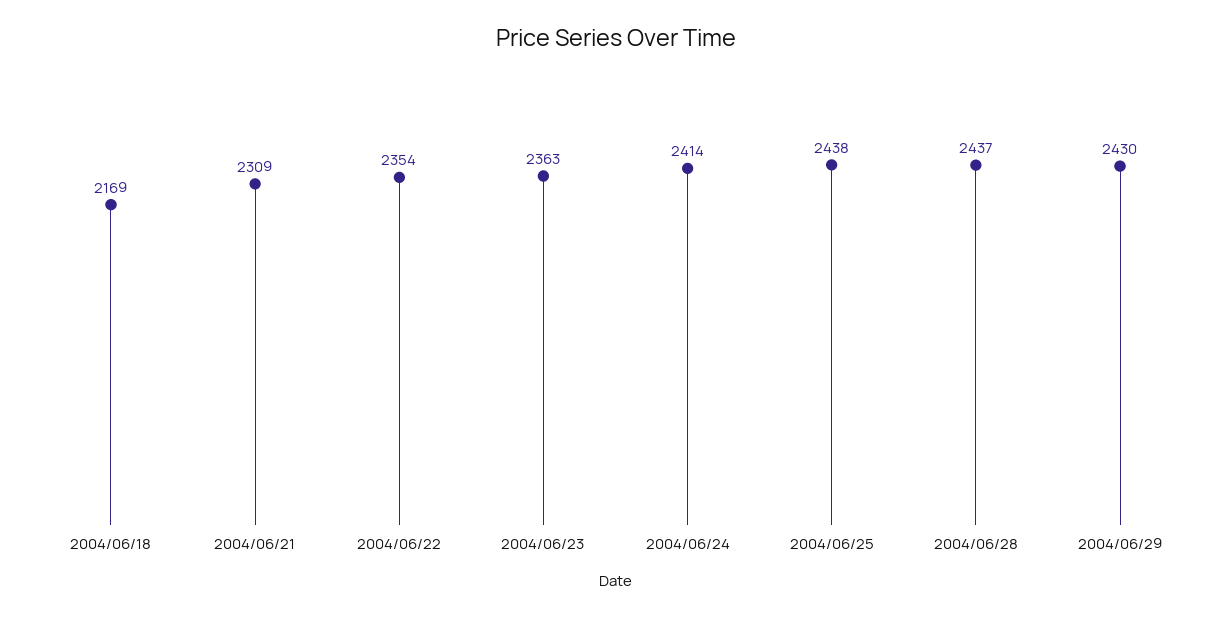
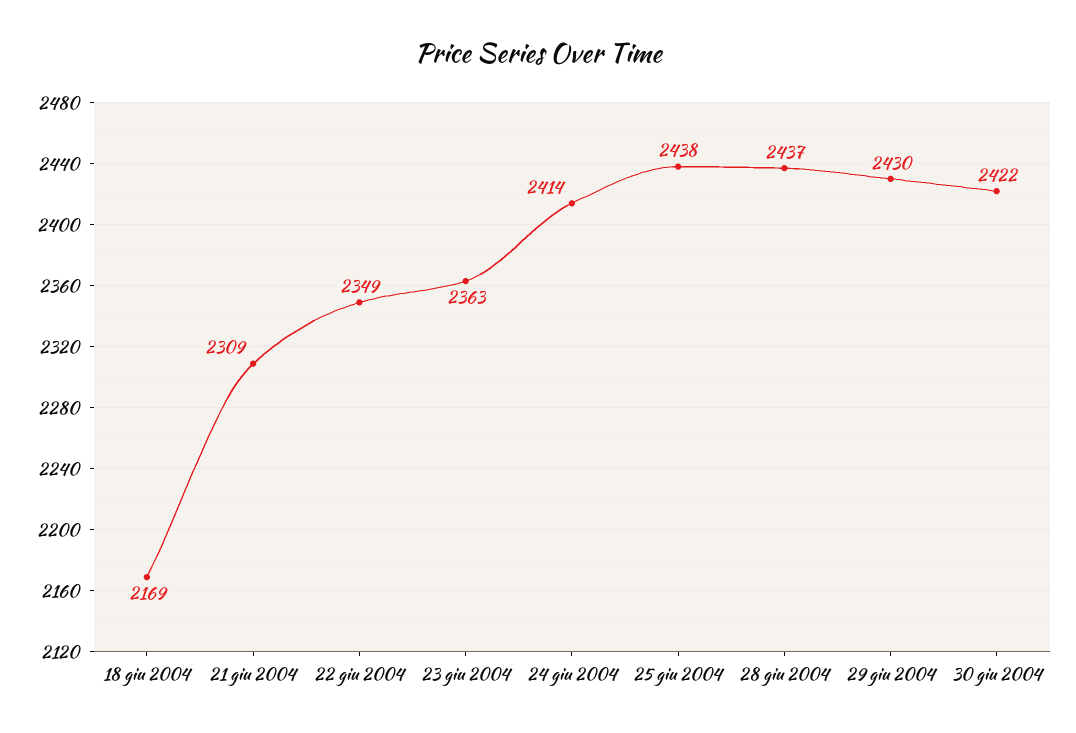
2004/06/22: 2354 -> 2349
30 giu 2004: none -> 2422

